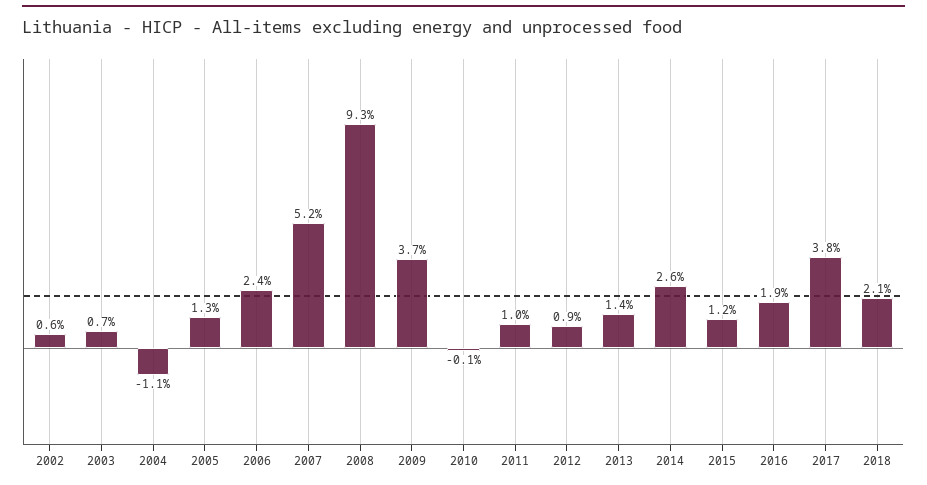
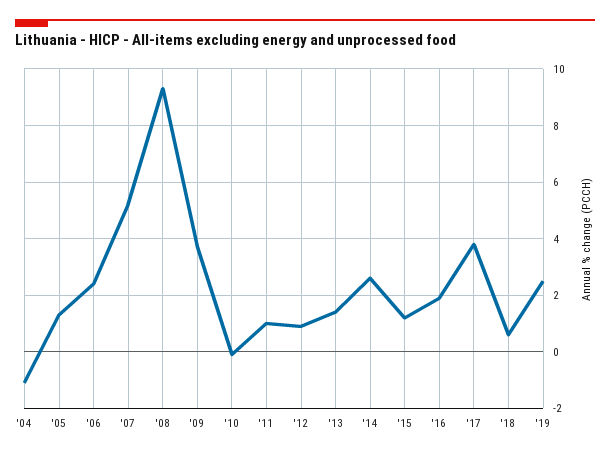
2002: 0.6 -> none
2003: 0.7 -> none
2018: 2.1 -> 0.5
'19: none -> 2.5

